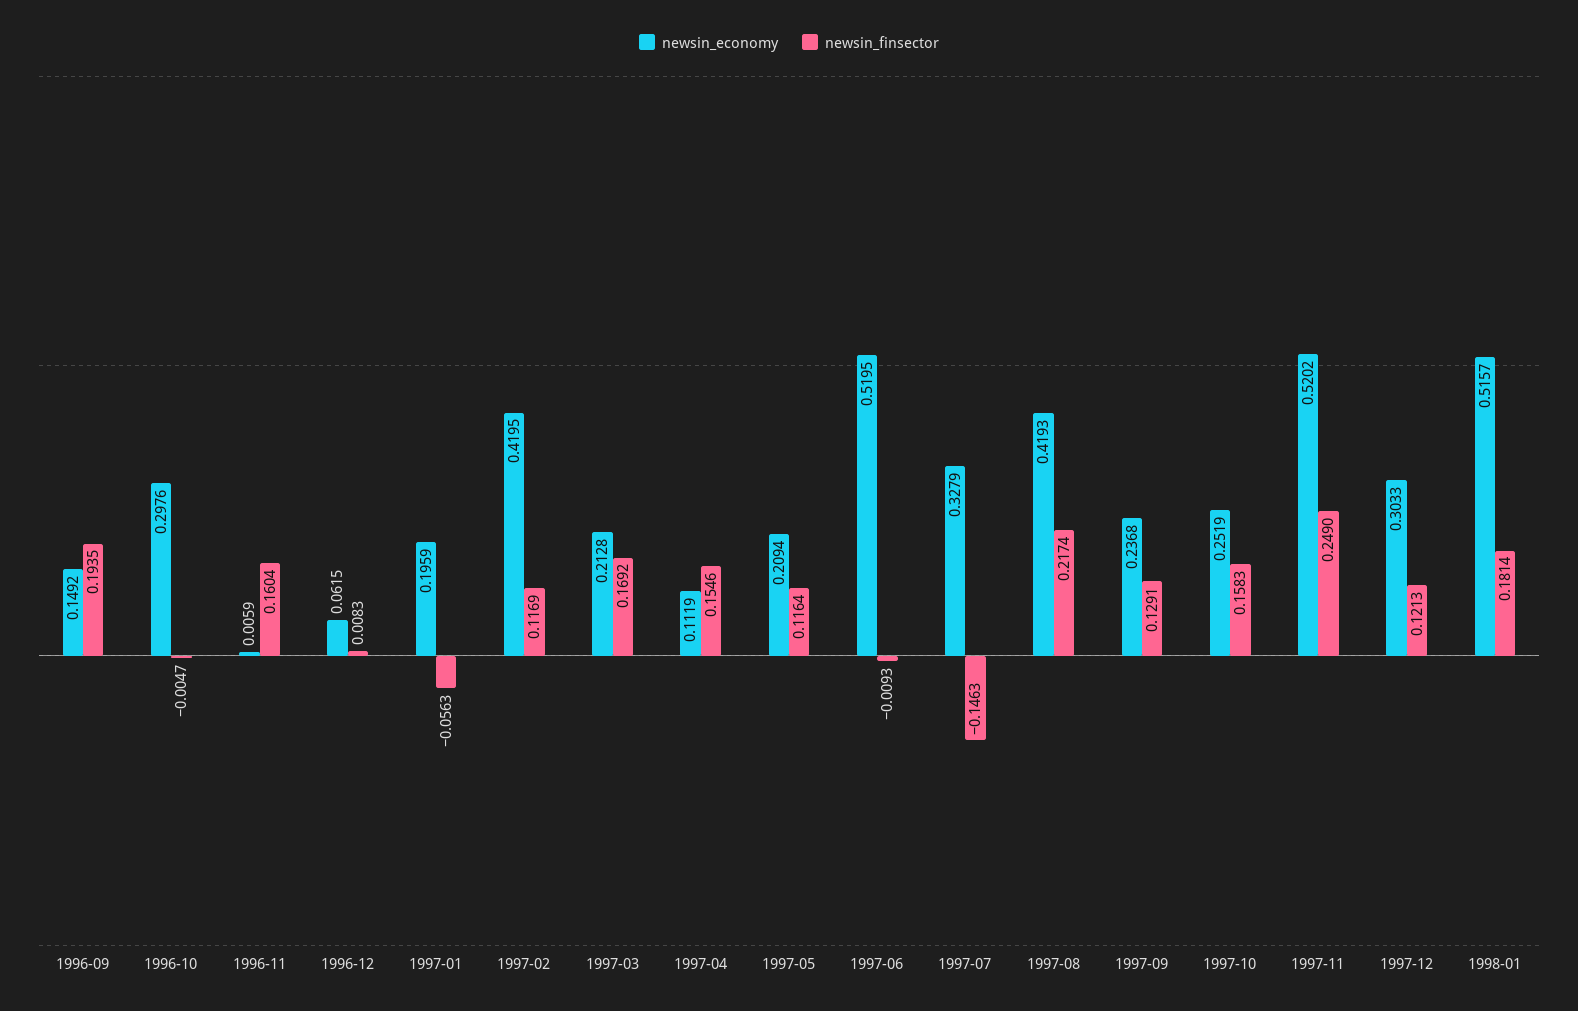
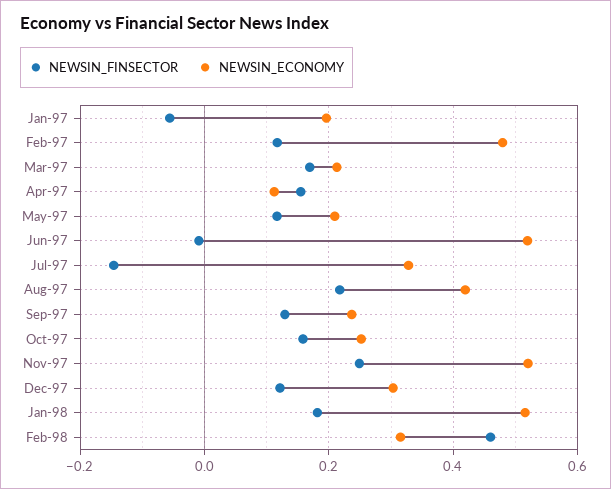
newsin_economy, 1996-09: 0.1492 -> none
newsin_finsector, 1996-09: 0.1935 -> none
newsin_economy, 1996-10: 0.2976 -> none
newsin_finsector, 1996-10: -0.0047 -> none
newsin_economy, 1996-11: 0.0059 -> none
newsin_finsector, 1996-11: 0.1604 -> none
newsin_economy, 1996-12: 0.0615 -> none
newsin_finsector, 1996-12: 0.0083 -> none
newsin_economy, 1997-02: 0.4195 -> 0.48
newsin_finsector, Feb-98: none -> 0.46
newsin_economy, Feb-98: none -> 0.32

